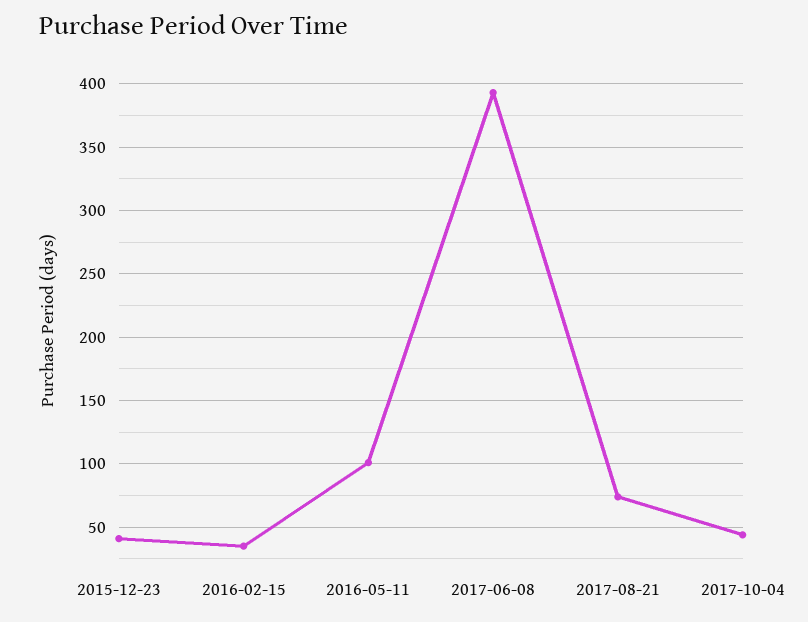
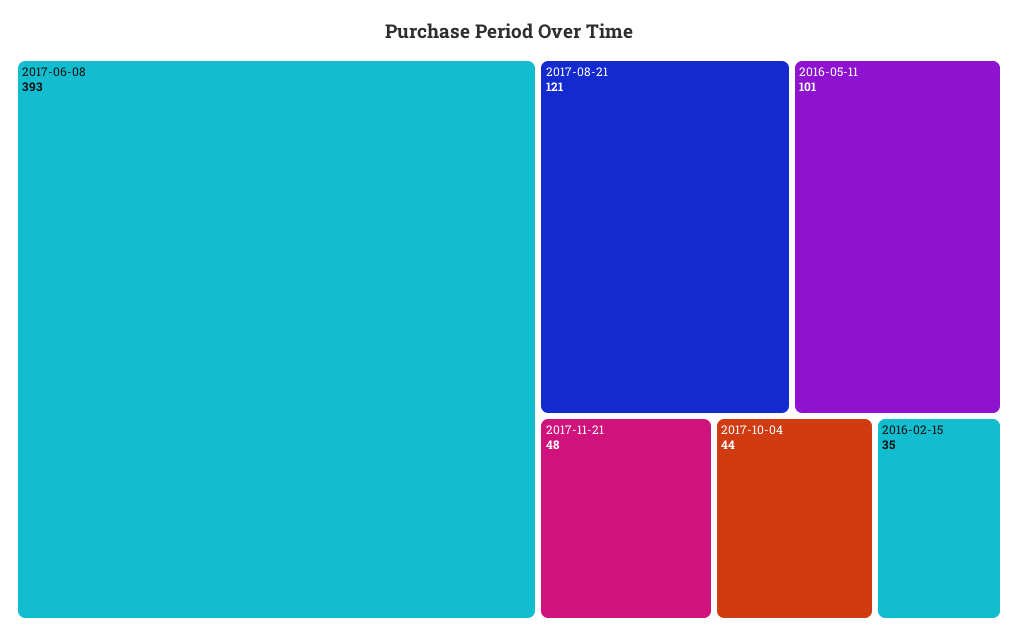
2015-12-23: 40 -> none
2017-08-21: 75 -> 121
2017-11-21: none -> 48

